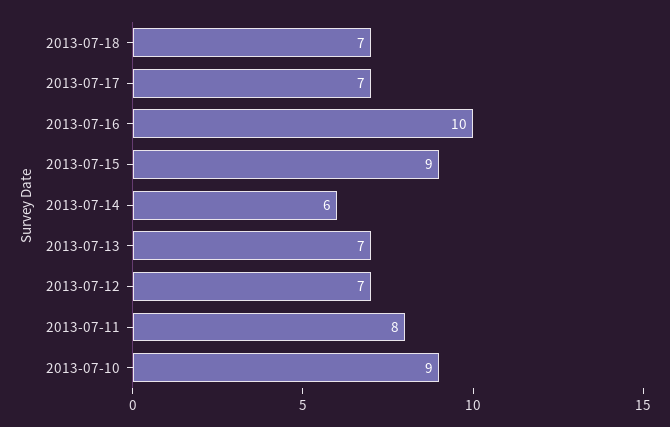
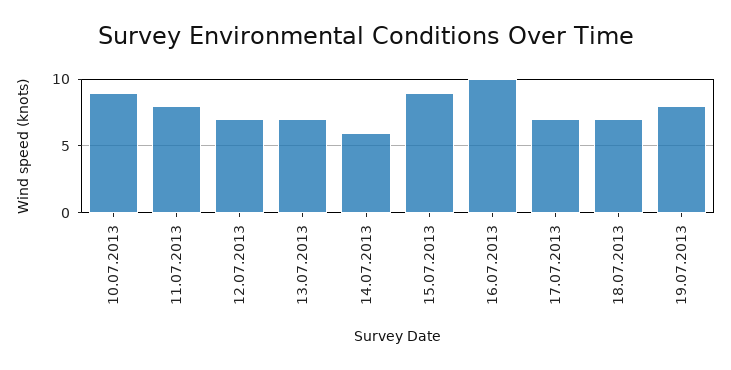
19.07.2013: none -> 8

